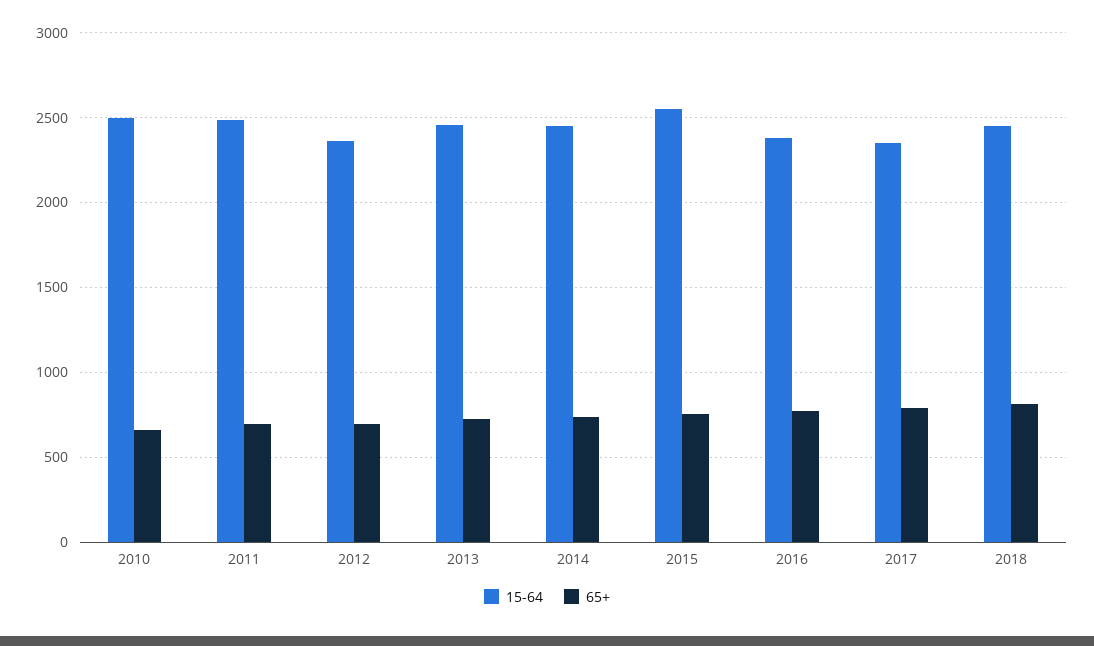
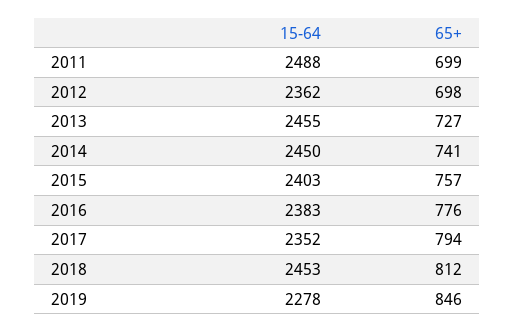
15-64, 2010: 2500 -> none
65+, 2010: 650 -> none
15-64, 2015: 2550 -> 2403
15-64, 2019: none -> 2278
65+, 2019: none -> 846

